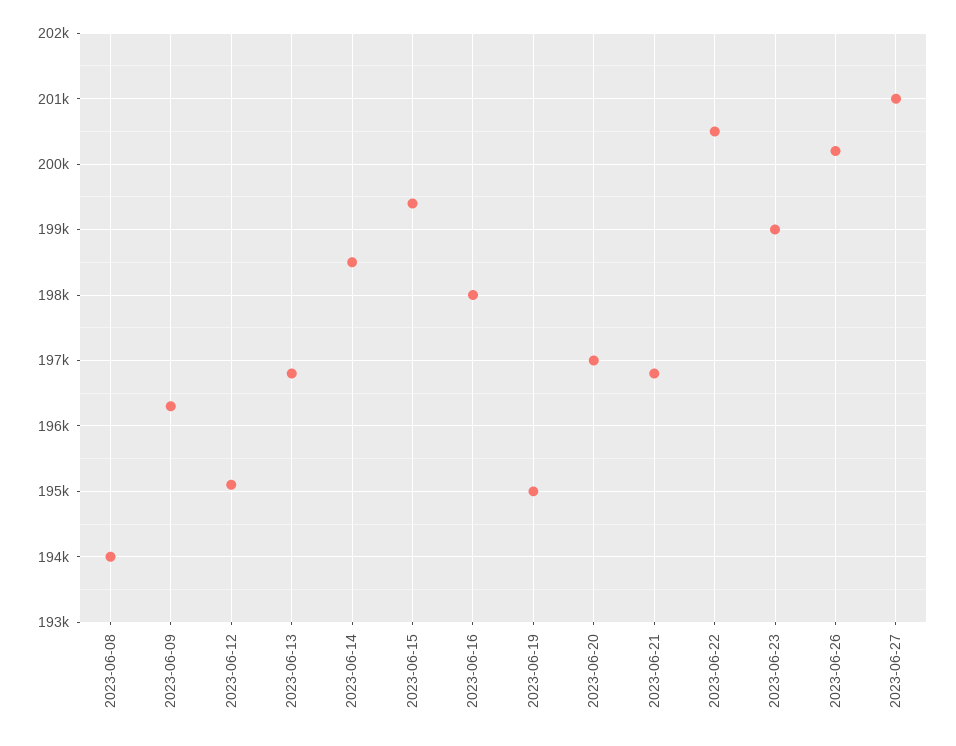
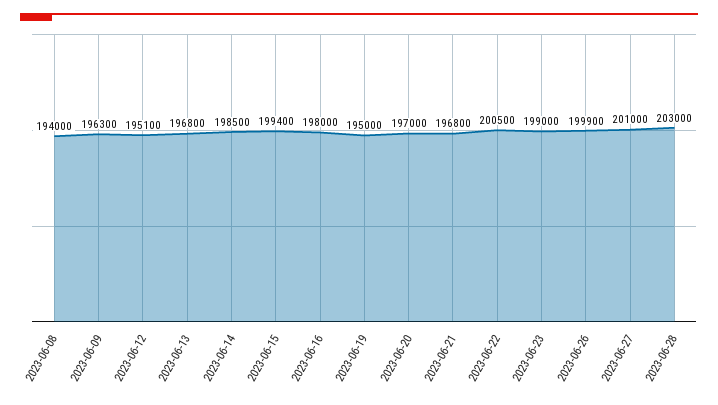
2023-06-26: 200200 -> 199900
2023-06-28: none -> 203000

